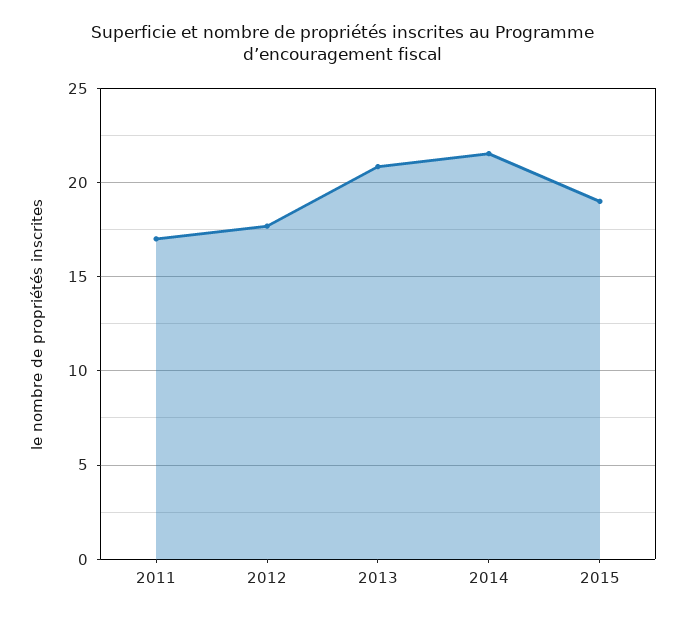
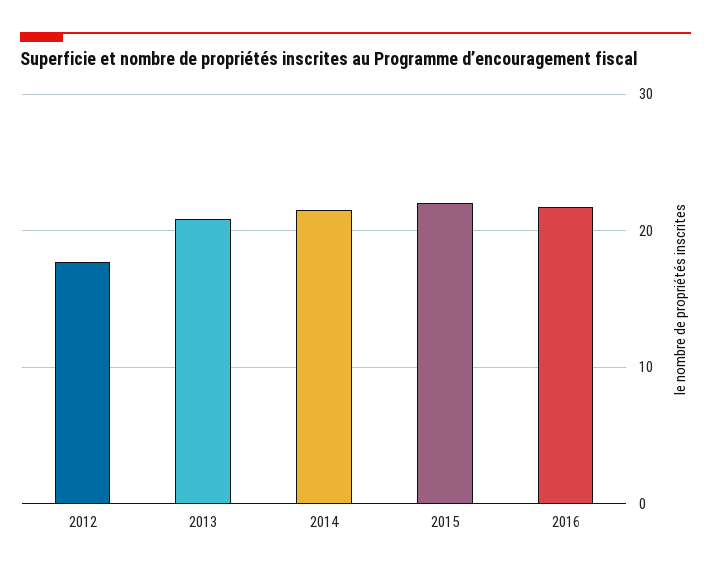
2011: 17 -> none
2015: 19 -> 22
2016: none -> 22

